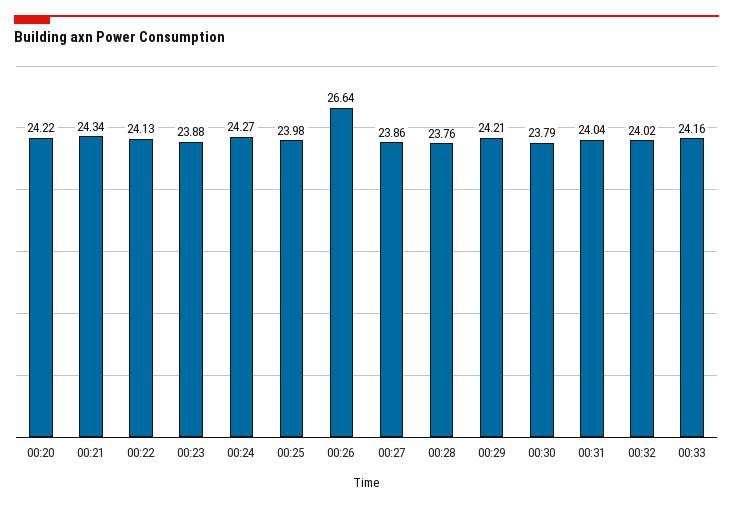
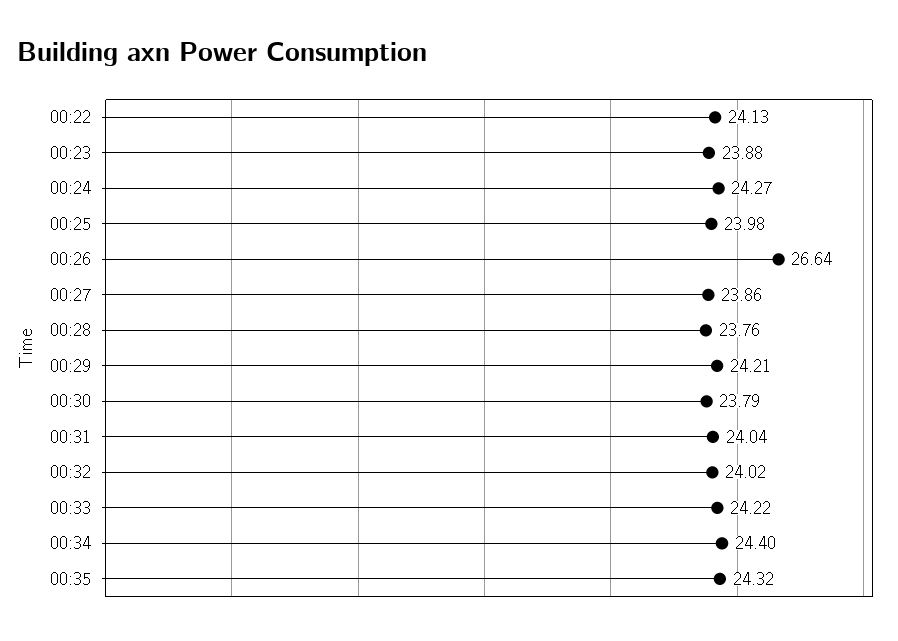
00:20: 24.22 -> none
00:21: 24.34 -> none
00:33: 24.16 -> 24.22
00:34: none -> 24.4
00:35: none -> 24.32

